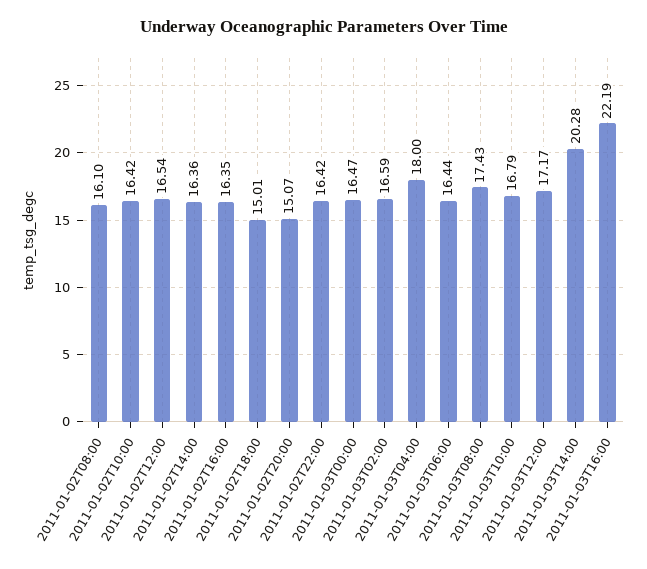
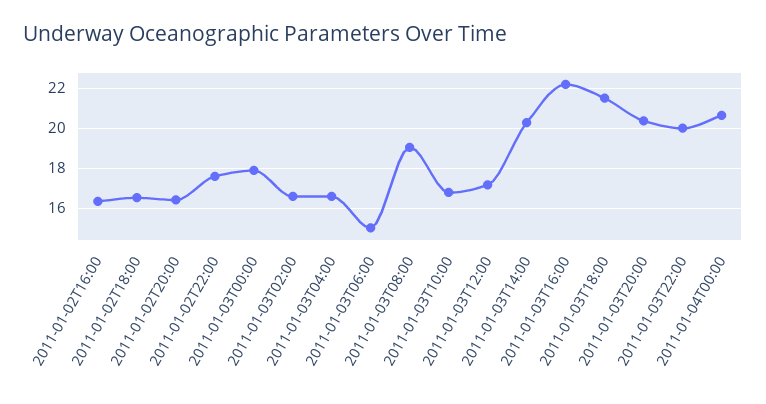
2011-01-02T08:00: 16.1 -> none
2011-01-02T10:00: 16.42 -> none
2011-01-02T12:00: 16.54 -> none
2011-01-02T14:00: 16.36 -> none
2011-01-02T18:00: 15.01 -> 16.5
2011-01-02T20:00: 15.07 -> 16.5
2011-01-02T22:00: 16.42 -> 17.5
2011-01-03T00:00: 16.47 -> 18
2011-01-03T04:00: 18 -> 16.5
2011-01-03T06:00: 16.44 -> 15
2011-01-03T08:00: 17.43 -> 19
2011-01-03T18:00: none -> 21.5
2011-01-03T20:00: none -> 20.5
2011-01-03T22:00: none -> 20
2011-01-04T00:00: none -> 20.5

